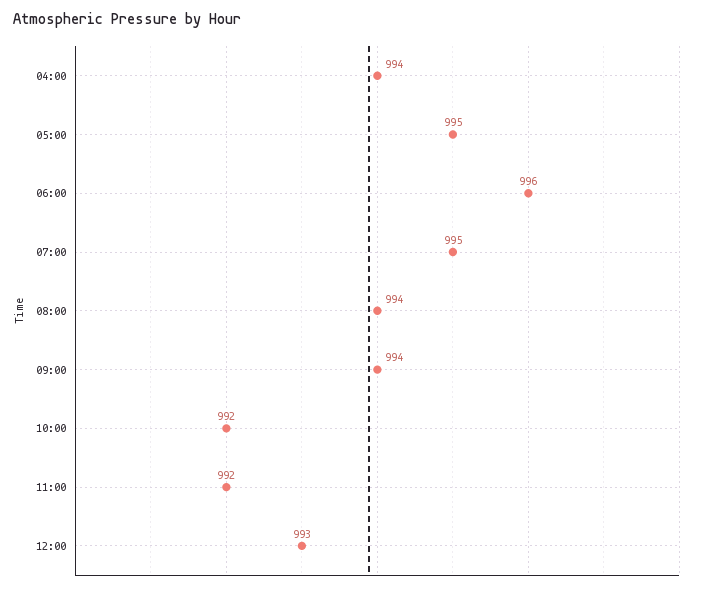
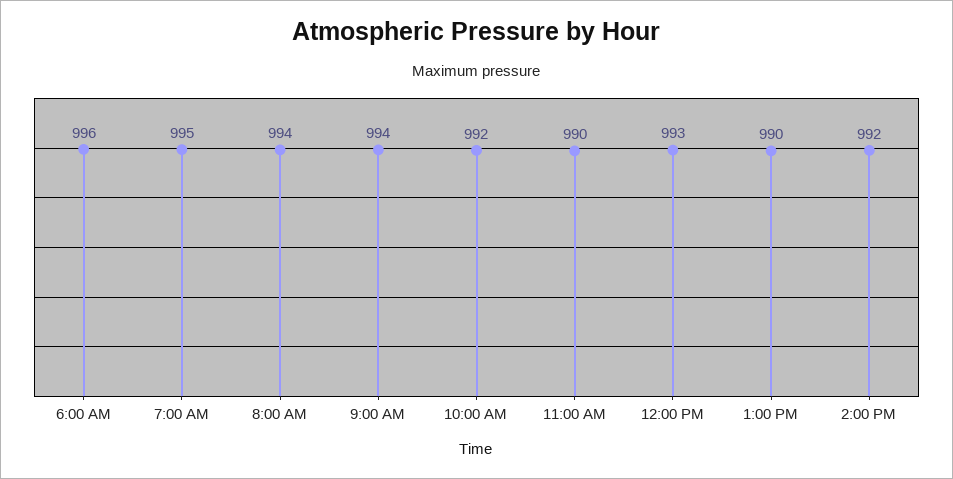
04:00: 994 -> none
05:00: 995 -> none
11:00: 992 -> 990
1:00 PM: none -> 990
2:00 PM: none -> 992

